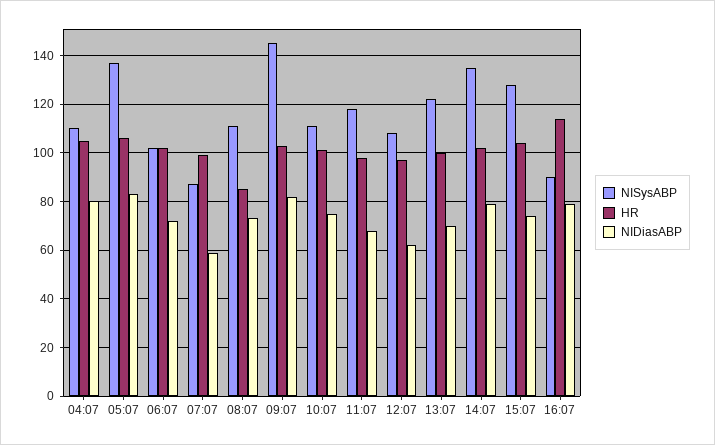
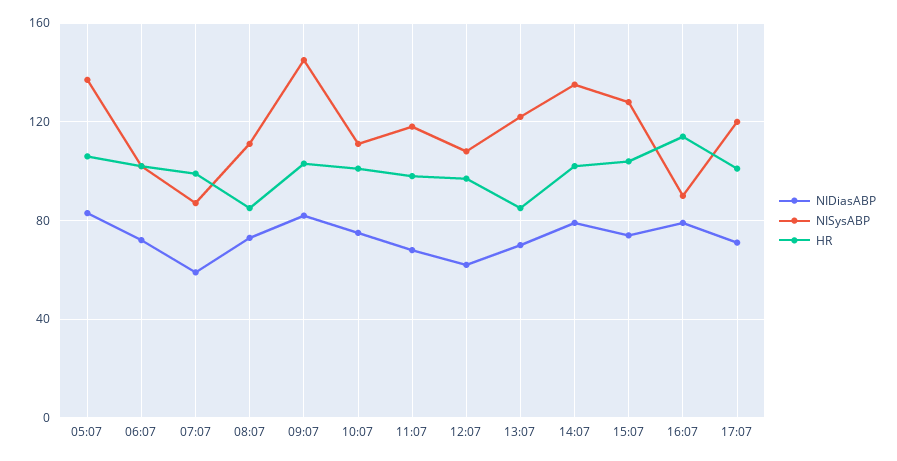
NISysABP, 04:07: 110 -> none
HR, 04:07: 105 -> none
NIDiasABP, 04:07: 80 -> none
HR, 13:07: 100 -> 85
NIDiasABP, 17:07: none -> 70
NISysABP, 17:07: none -> 120
HR, 17:07: none -> 100

